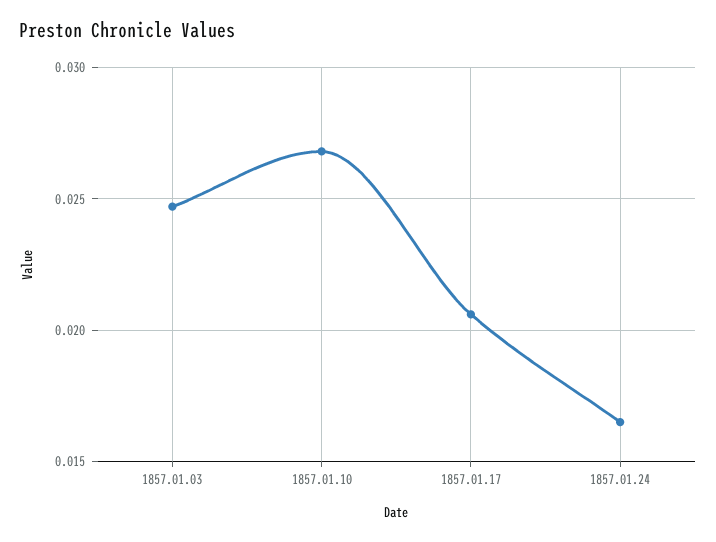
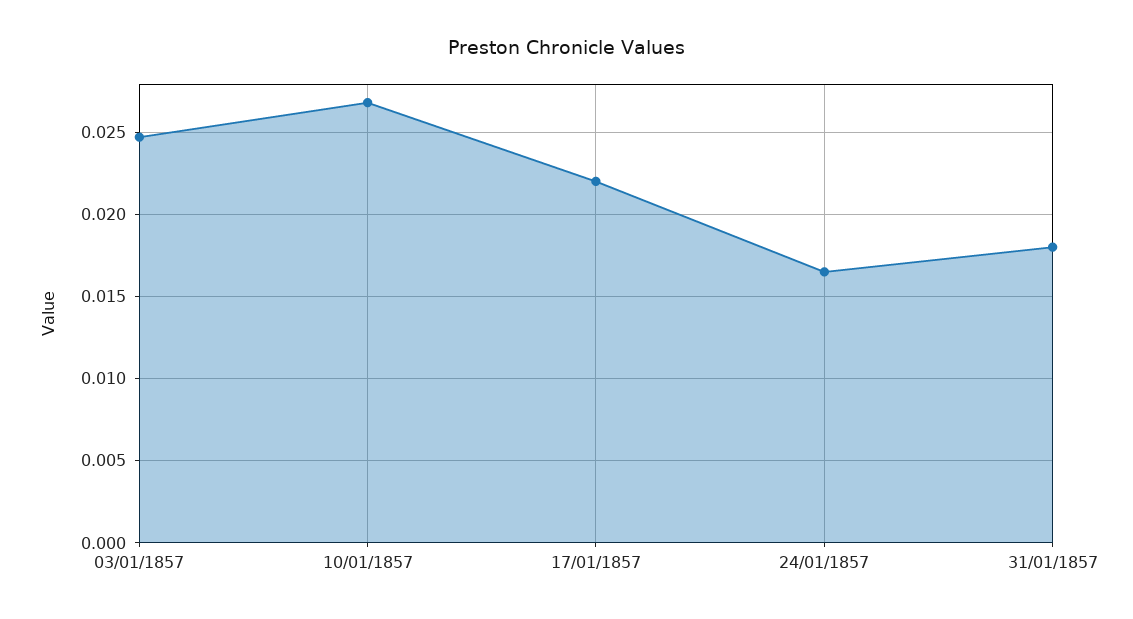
1857.01.17: 0.0205 -> 0.022
31/01/1857: none -> 0.018

